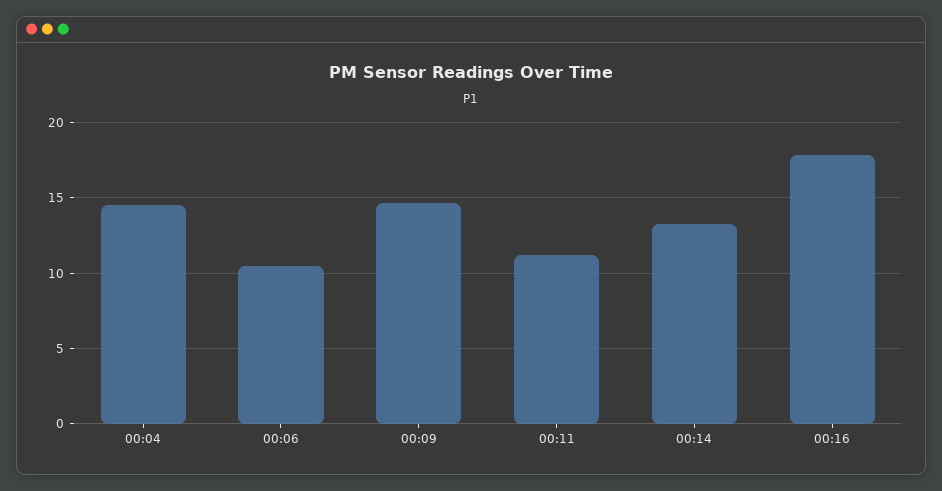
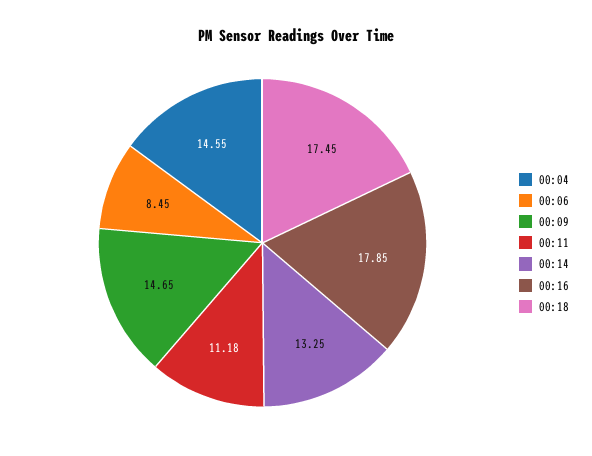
00:06: 10.5 -> 8.45
00:18: none -> 17.45

